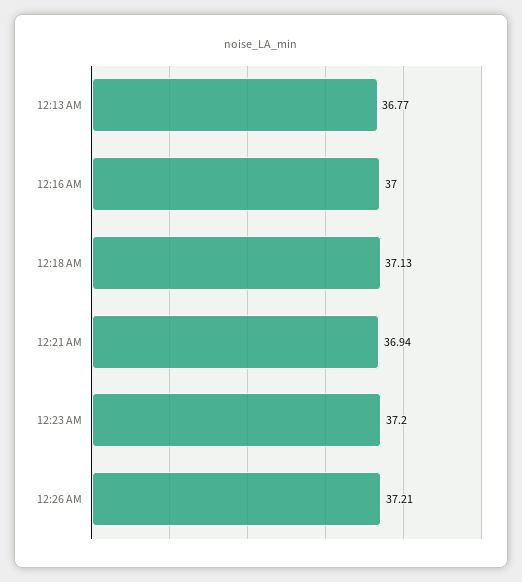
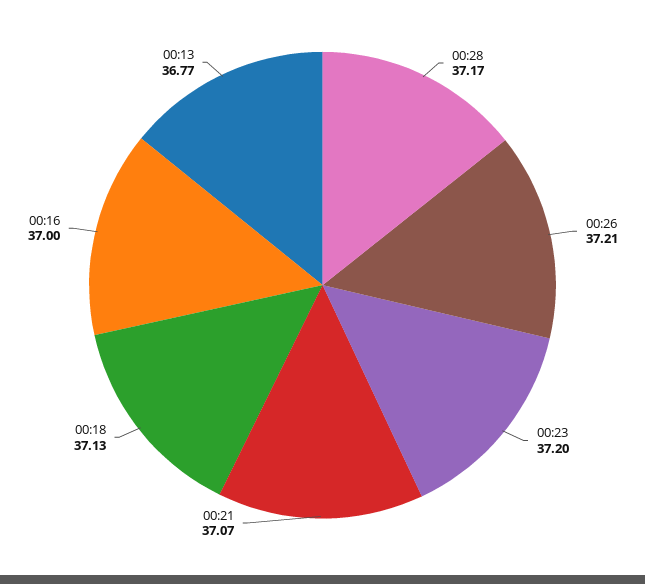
12:21 AM: 36.94 -> 37.07
00:28: none -> 37.17

